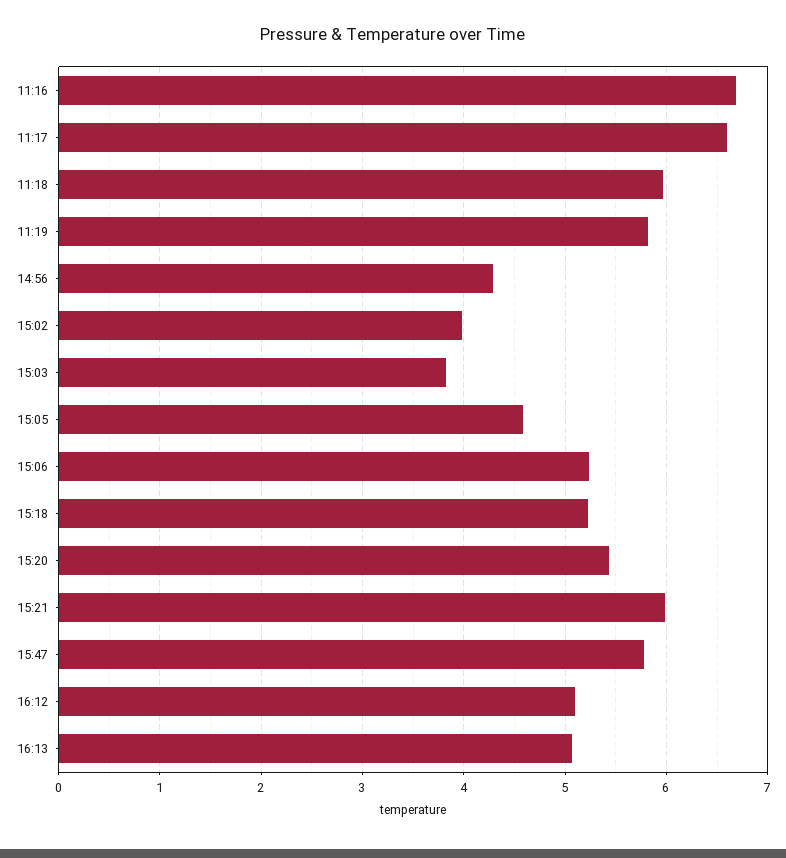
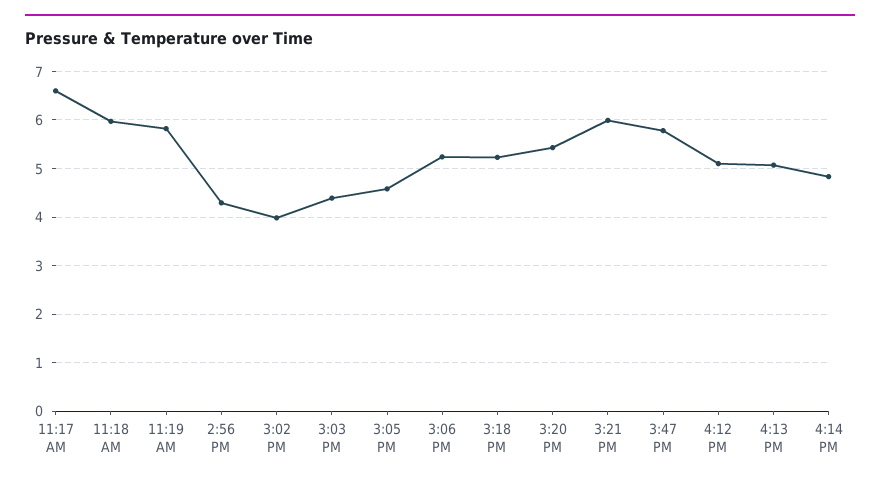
11:16: 6.7 -> none
15:03: 3.8 -> 4.4
4:14 PM: none -> 4.8

